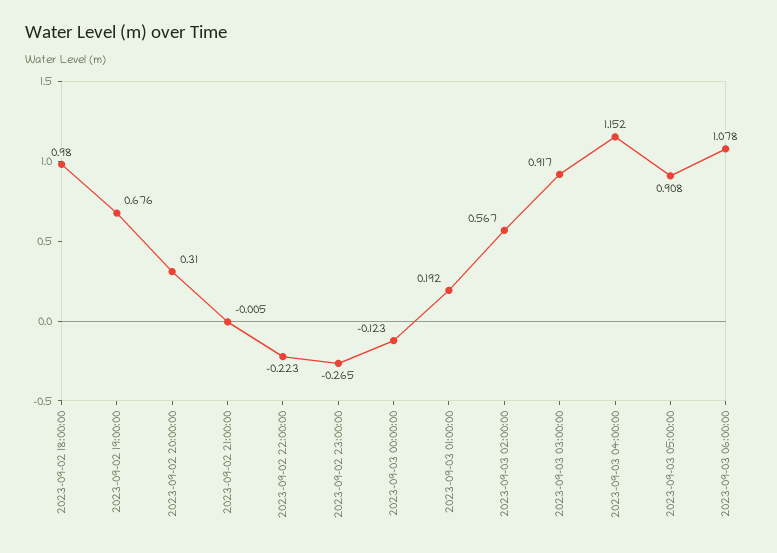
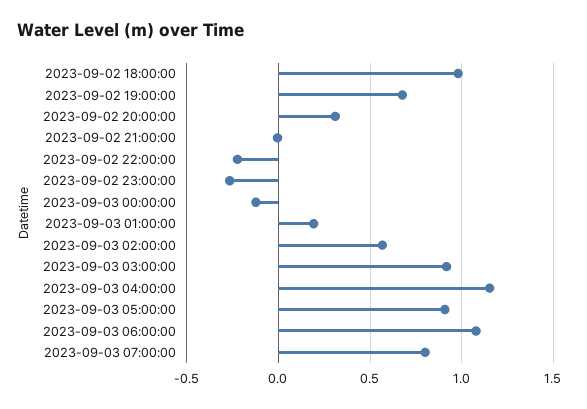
2023-09-03 07:00:00: none -> 0.8

